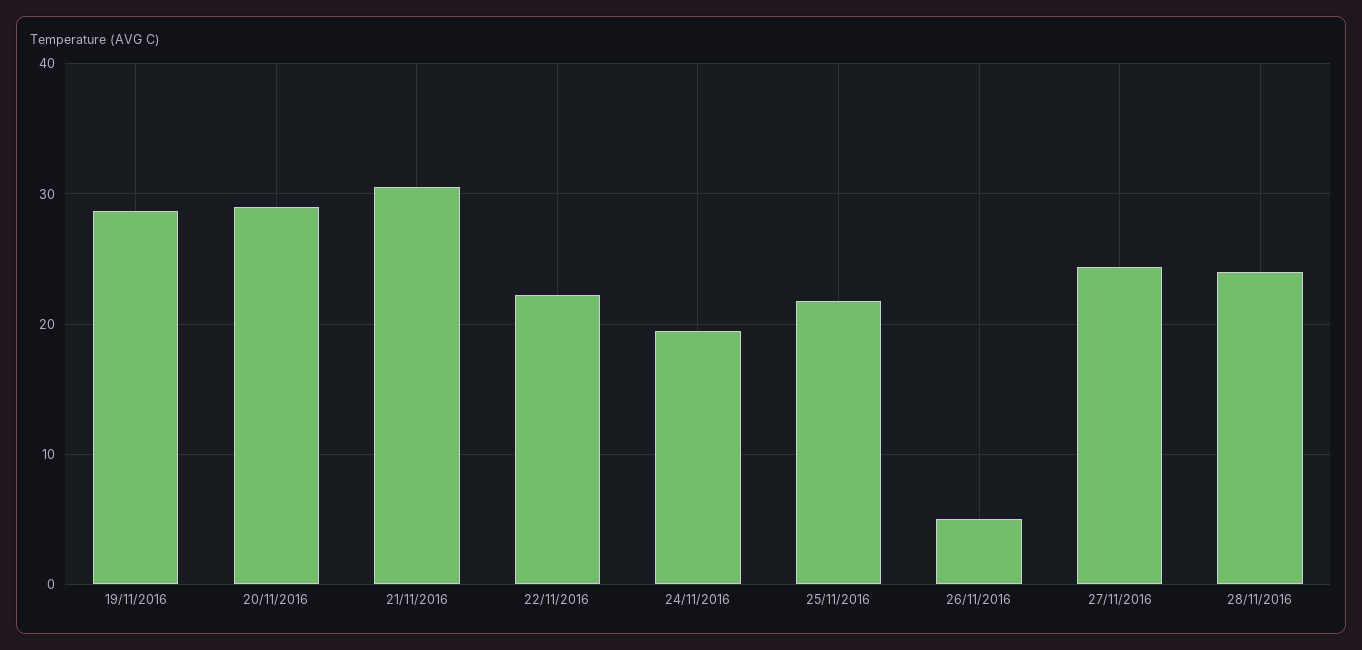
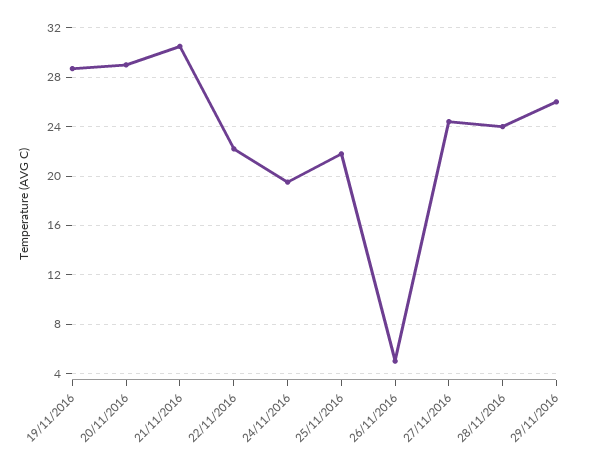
29/11/2016: none -> 26

